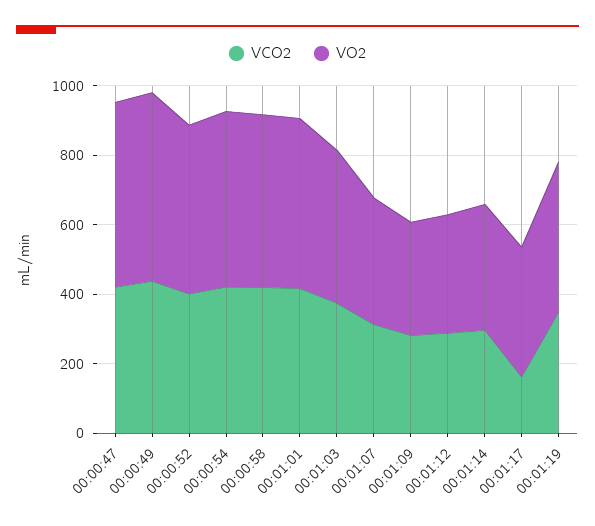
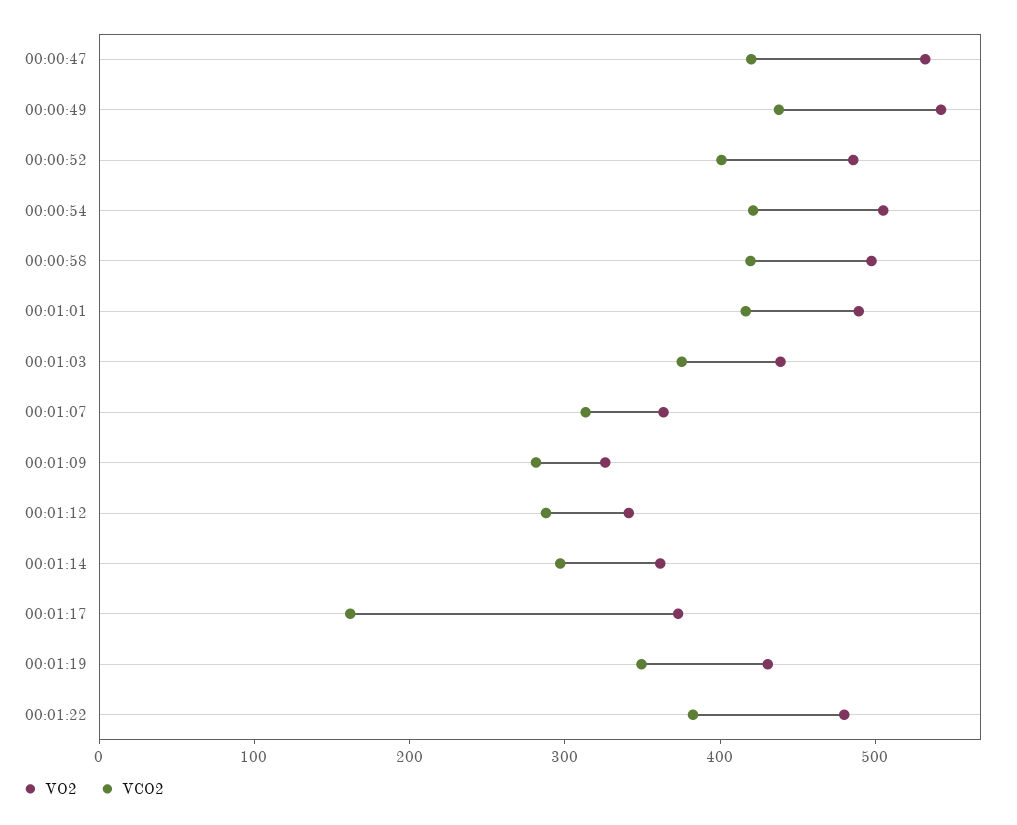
VO2, 00:01:22: none -> 480
VCO2, 00:01:22: none -> 380

